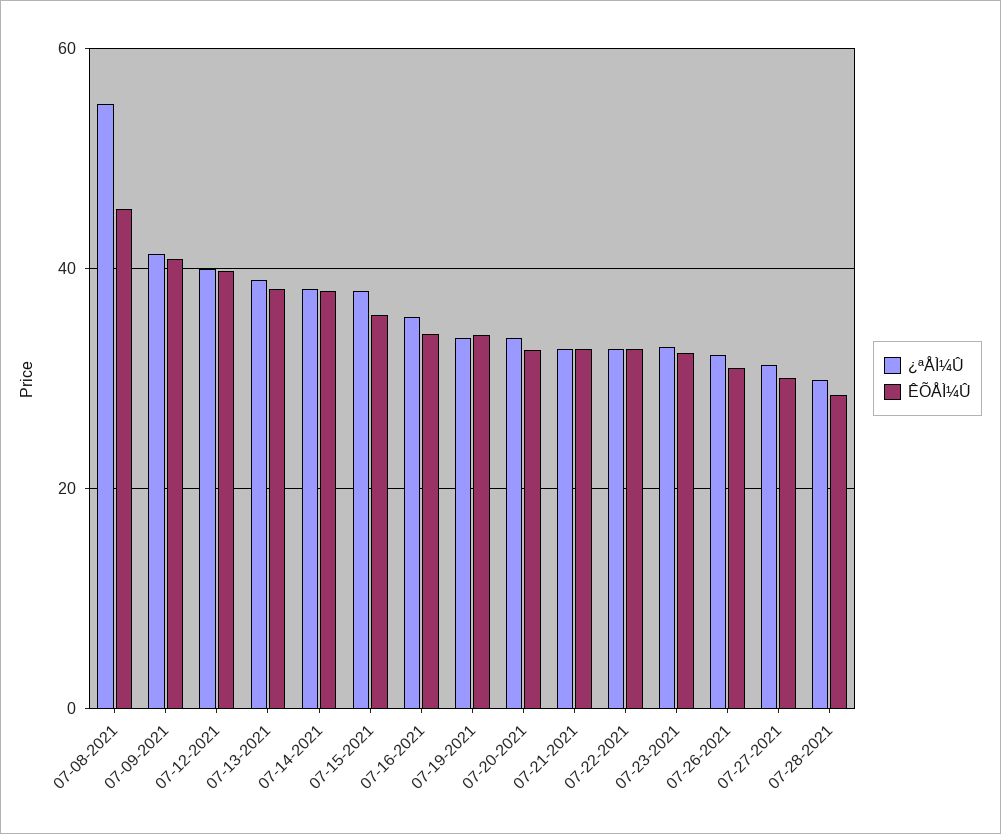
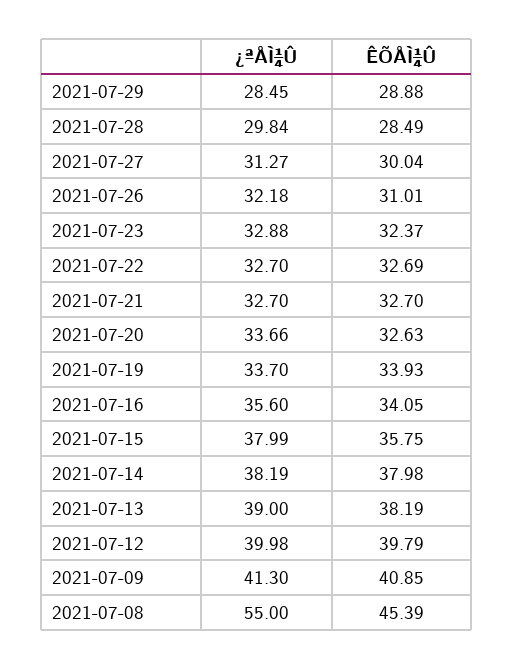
¿ªÅÌ¼Û, 2021-07-29: none -> 28.45
ÊÕÅÌ¼Û, 2021-07-29: none -> 28.88

